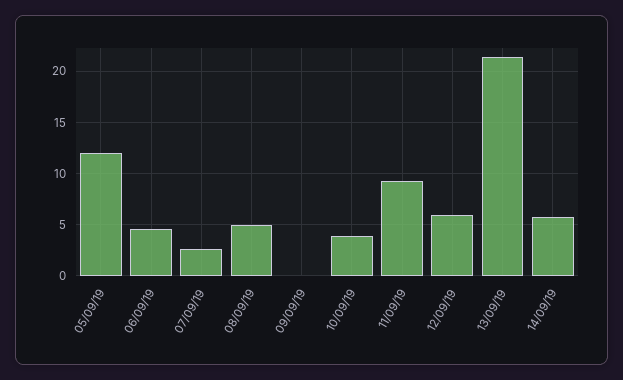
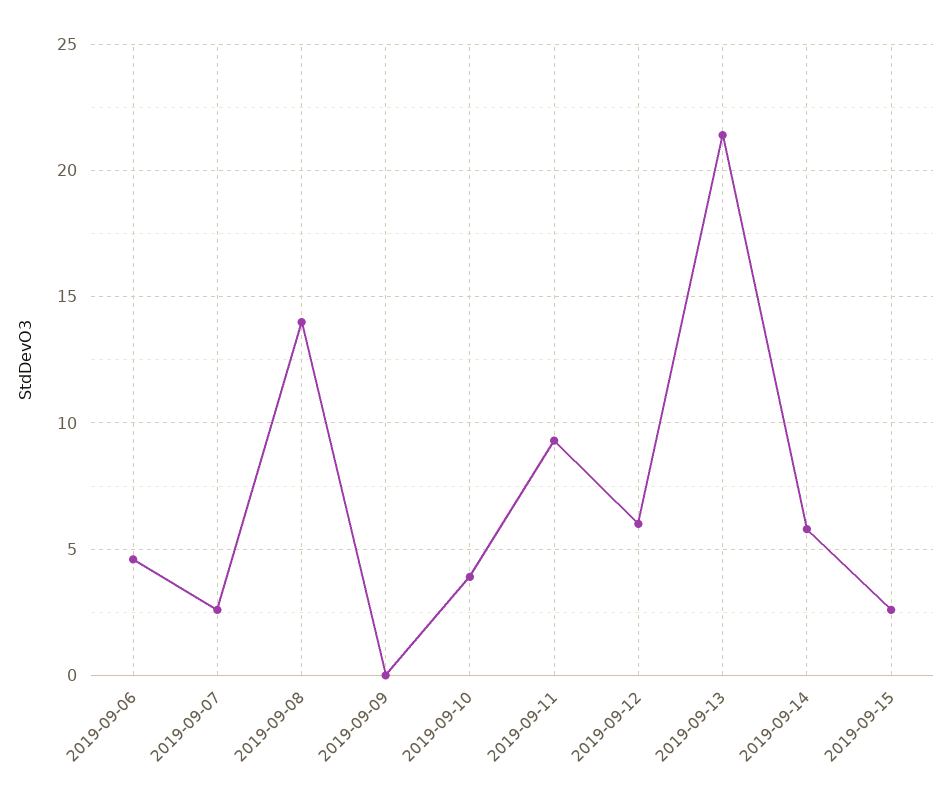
05/09/19: 12 -> none
08/09/19: 5 -> 14
2019-09-15: none -> 2.5

